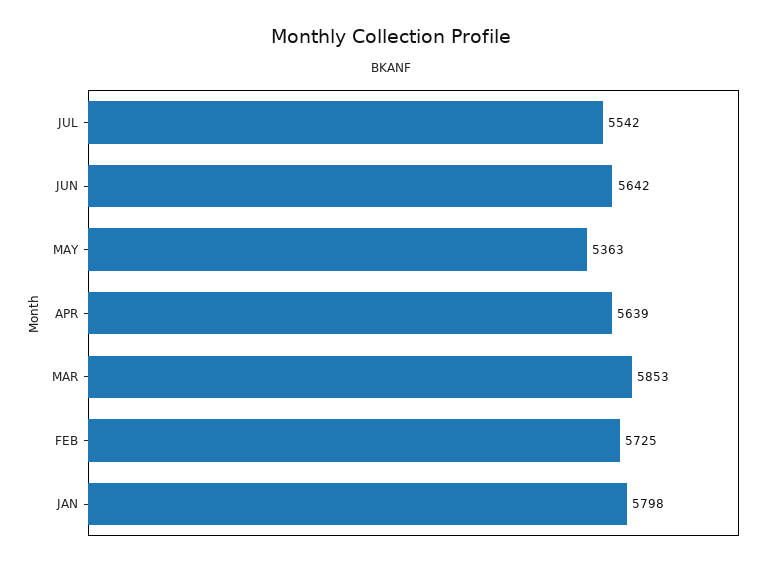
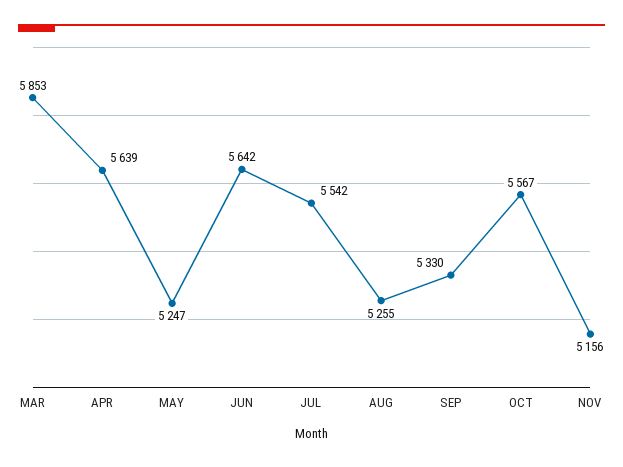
MAY: 5363 -> 5247
FEB: 5725 -> none
JAN: 5798 -> none
AUG: none -> 5255
SEP: none -> 5330
OCT: none -> 5567
NOV: none -> 5156

